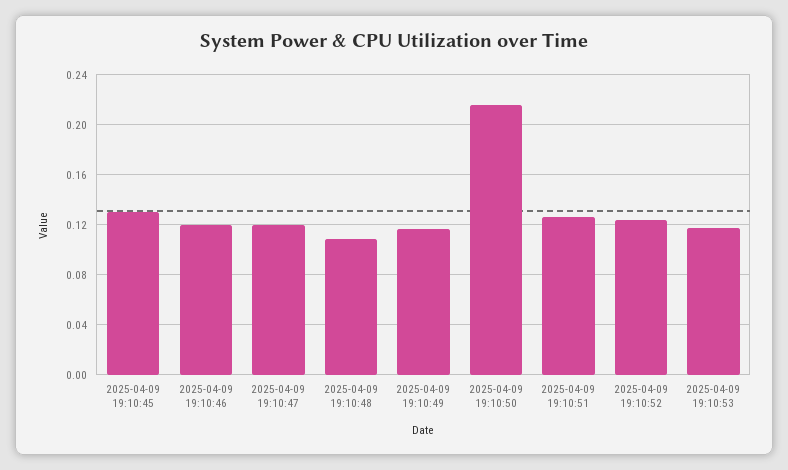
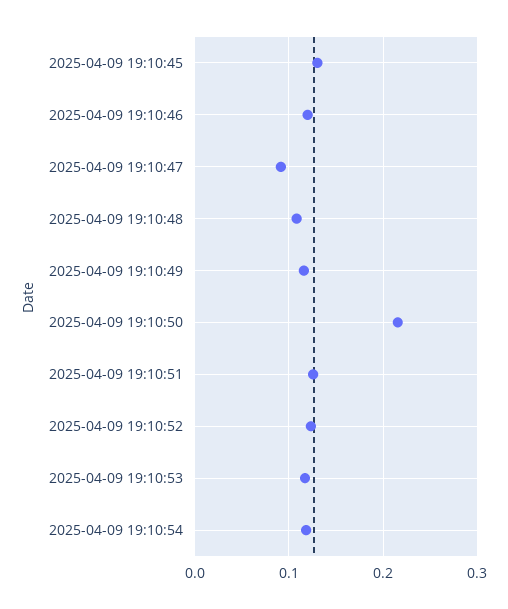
2025-04-09 19:10:47: 0.12 -> 0.09
2025-04-09 19:10:54: none -> 0.12

